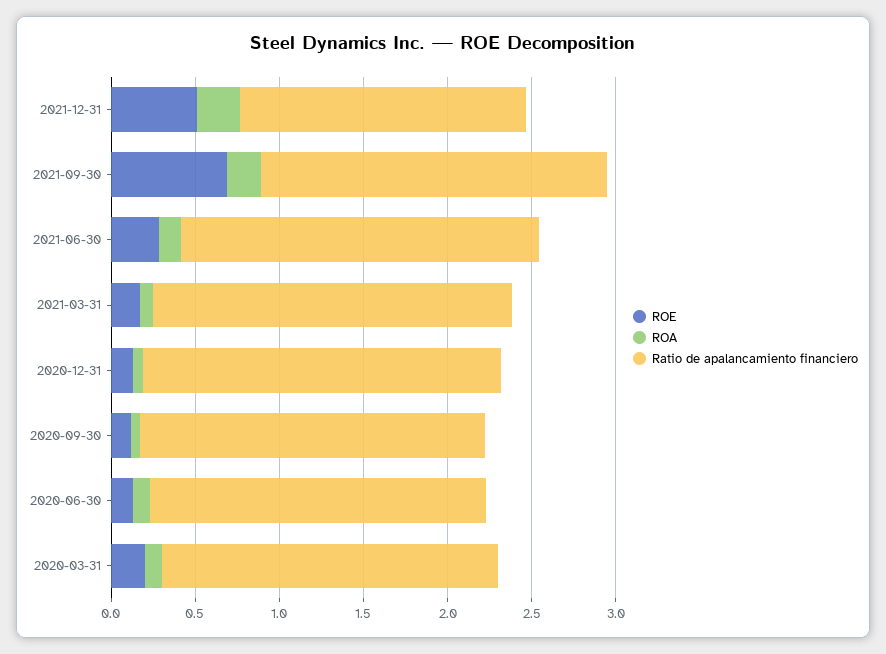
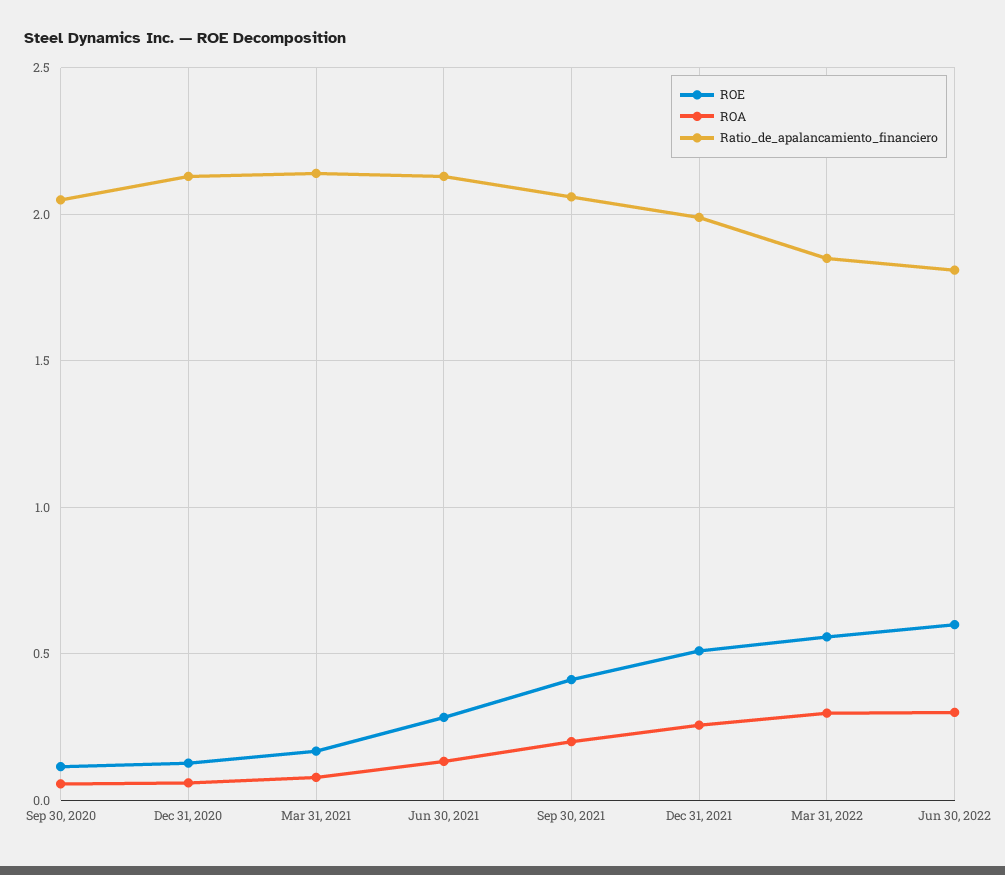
Ratio de apalancamiento financiero, 2021-12-31: 1.7 -> 2
ROE, 2021-09-30: 0.7 -> 0.4
ROE, 2020-06-30: 0.1 -> none
ROA, 2020-06-30: 0.1 -> none
Ratio de apalancamiento financiero, 2020-06-30: 2 -> none
ROE, 2020-03-31: 0.2 -> none
ROA, 2020-03-31: 0.1 -> none
Ratio de apalancamiento financiero, 2020-03-31: 2 -> none
ROE, Mar 31, 2022: none -> 0.55
ROA, Mar 31, 2022: none -> 0.3
Ratio de apalancamiento financiero, Mar 31, 2022: none -> 1.85
ROE, Jun 30, 2022: none -> 0.6
ROA, Jun 30, 2022: none -> 0.3
Ratio de apalancamiento financiero, Jun 30, 2022: none -> 1.8

